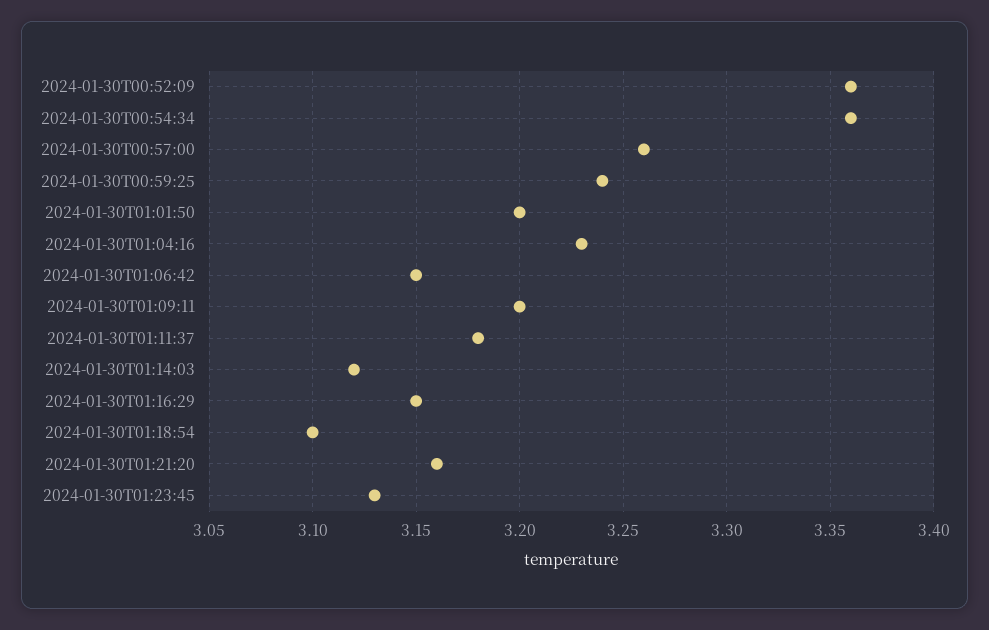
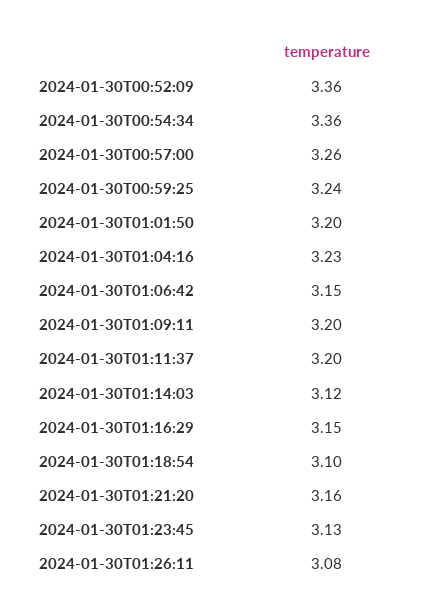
2024-01-30T01:11:37: 3.18 -> 3.2
2024-01-30T01:26:11: none -> 3.08

